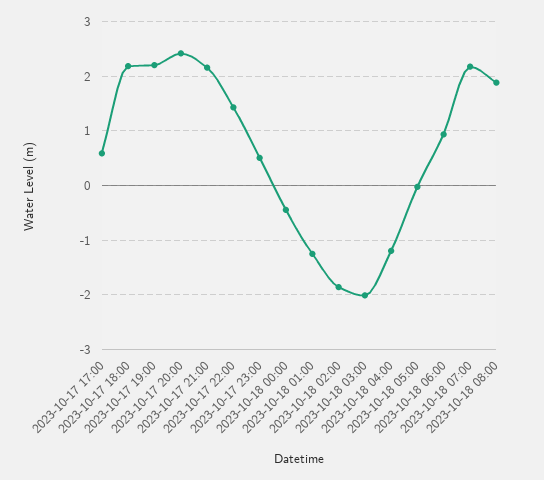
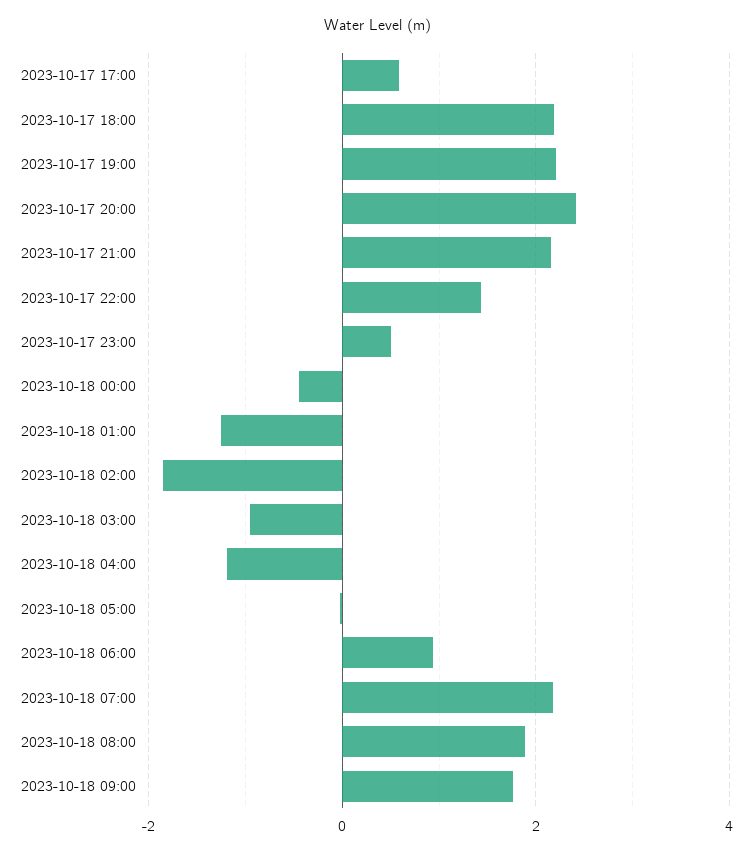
2023-10-18 03:00: -2 -> -1
2023-10-18 09:00: none -> 1.8

